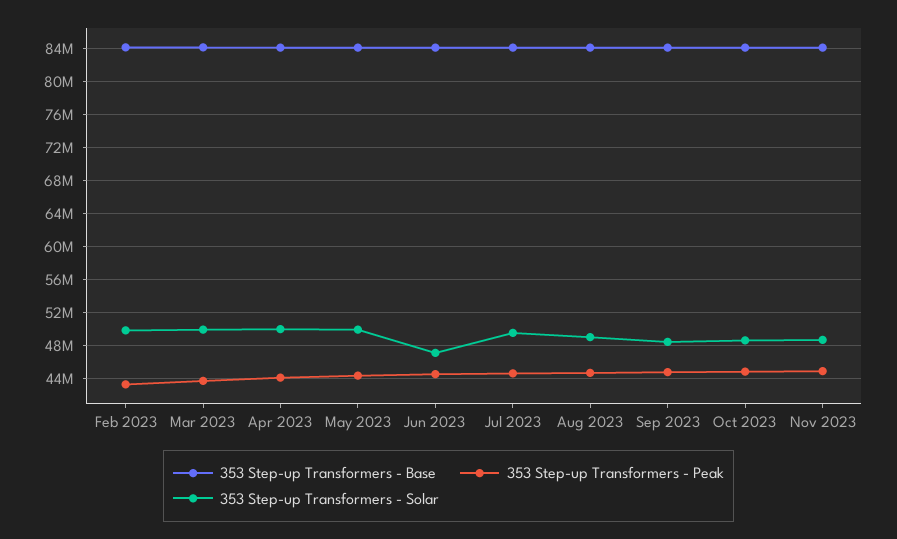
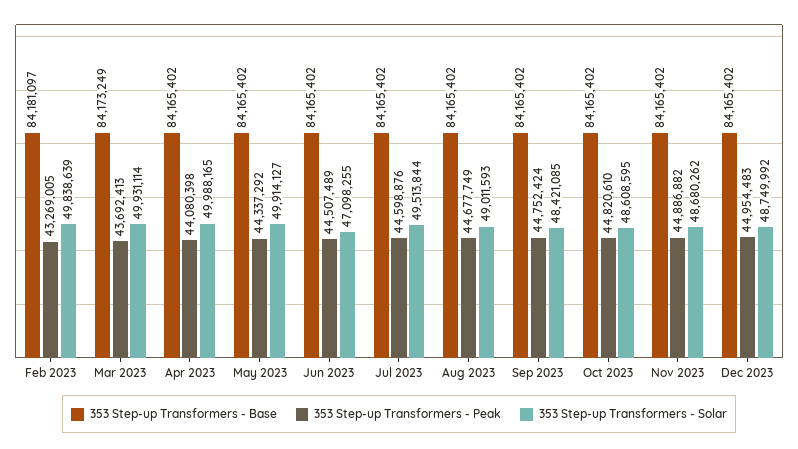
353 Step-up Transformers - Base, Dec 2023: none -> 84165402
353 Step-up Transformers - Peak, Dec 2023: none -> 44954483
353 Step-up Transformers - Solar, Dec 2023: none -> 48749992

